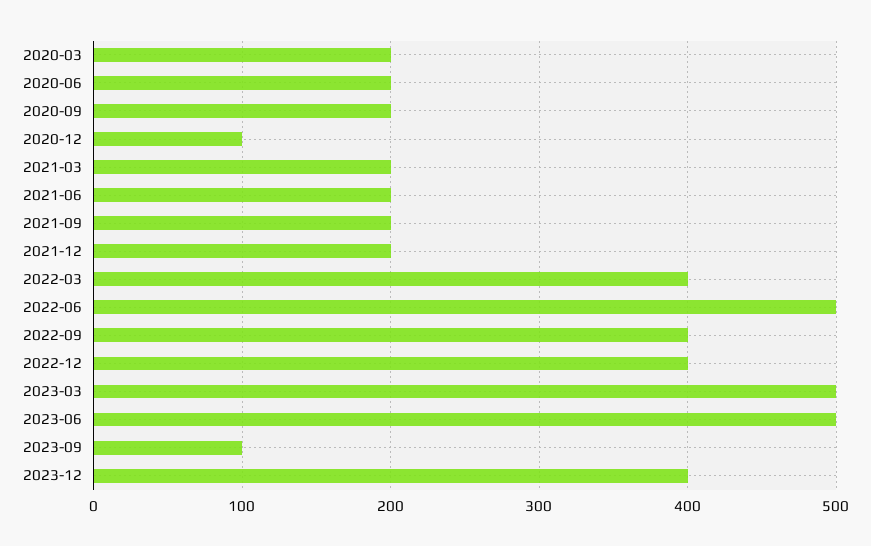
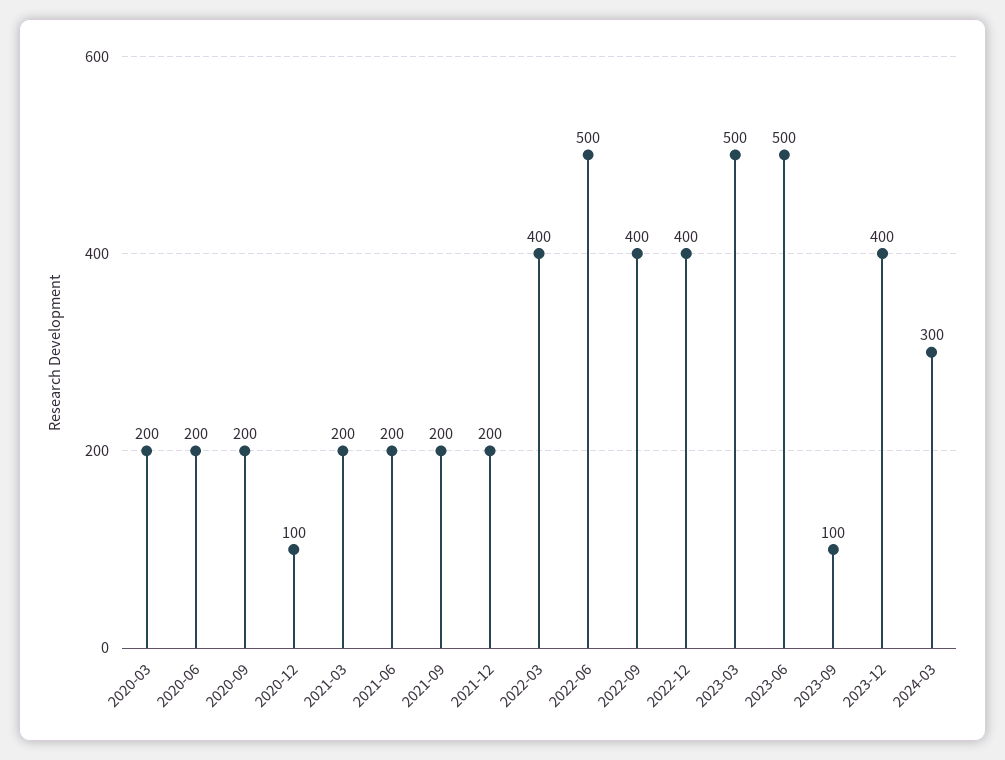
2024-03: none -> 300

